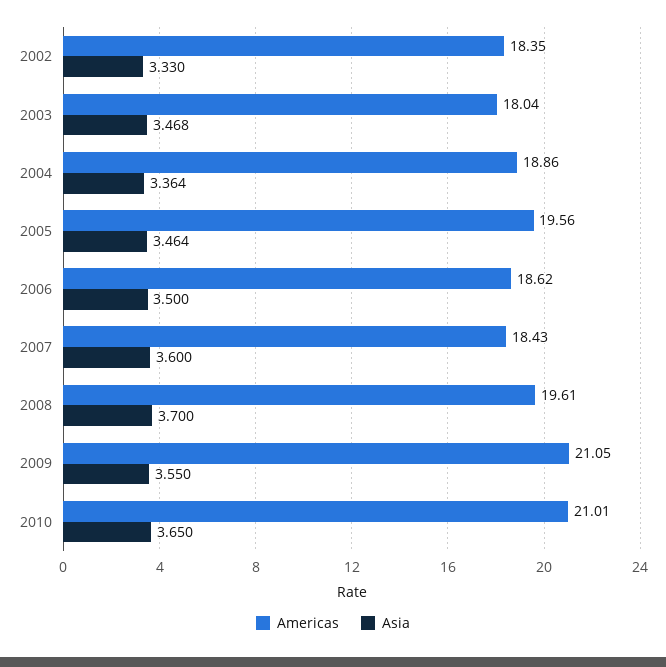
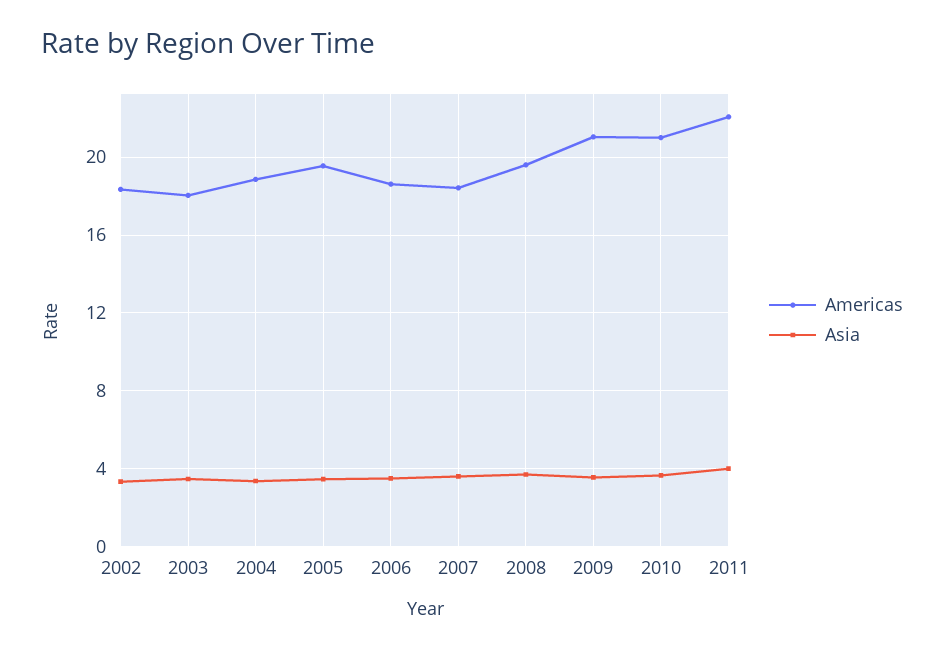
Americas, 2011: none -> 22
Asia, 2011: none -> 4

